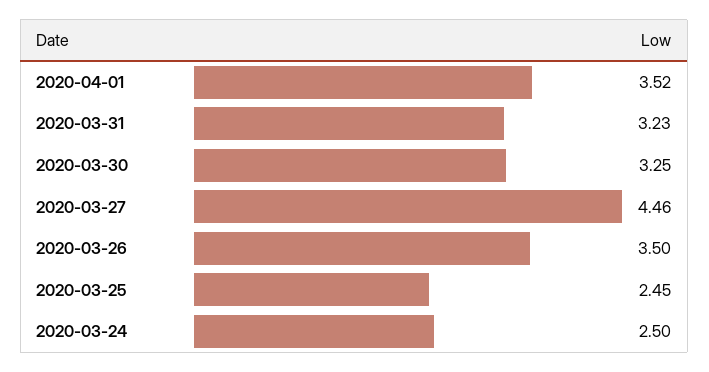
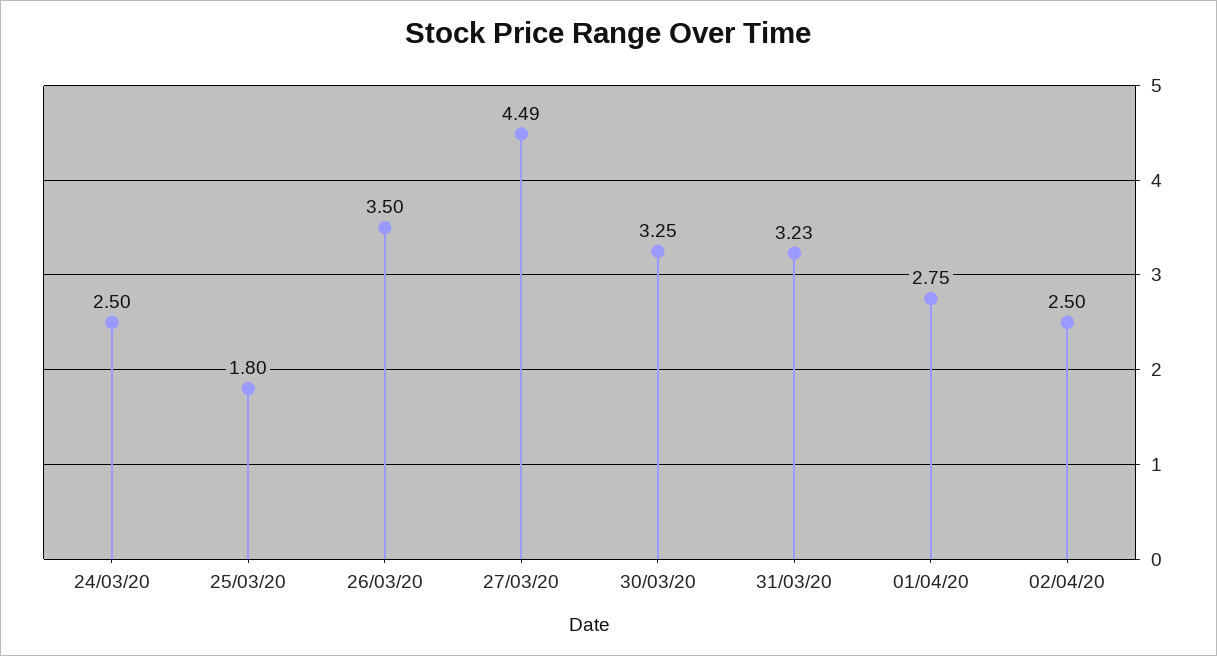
2020-04-01: 3.52 -> 2.75
2020-03-27: 4.46 -> 4.49
2020-03-25: 2.45 -> 1.8
02/04/20: none -> 2.5

